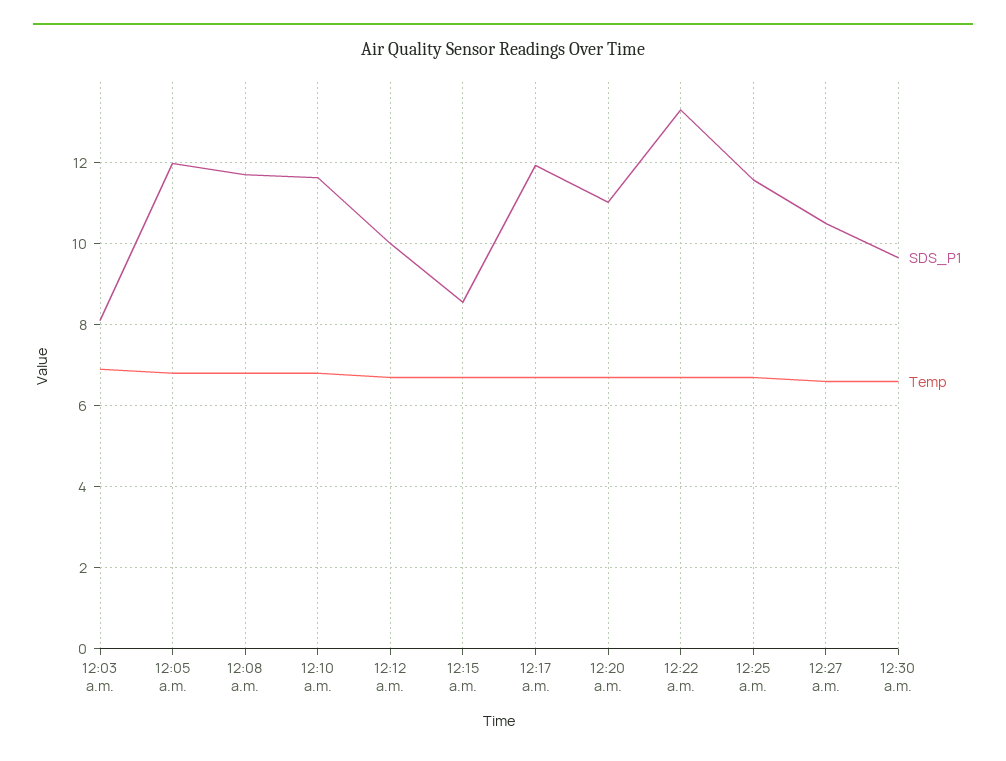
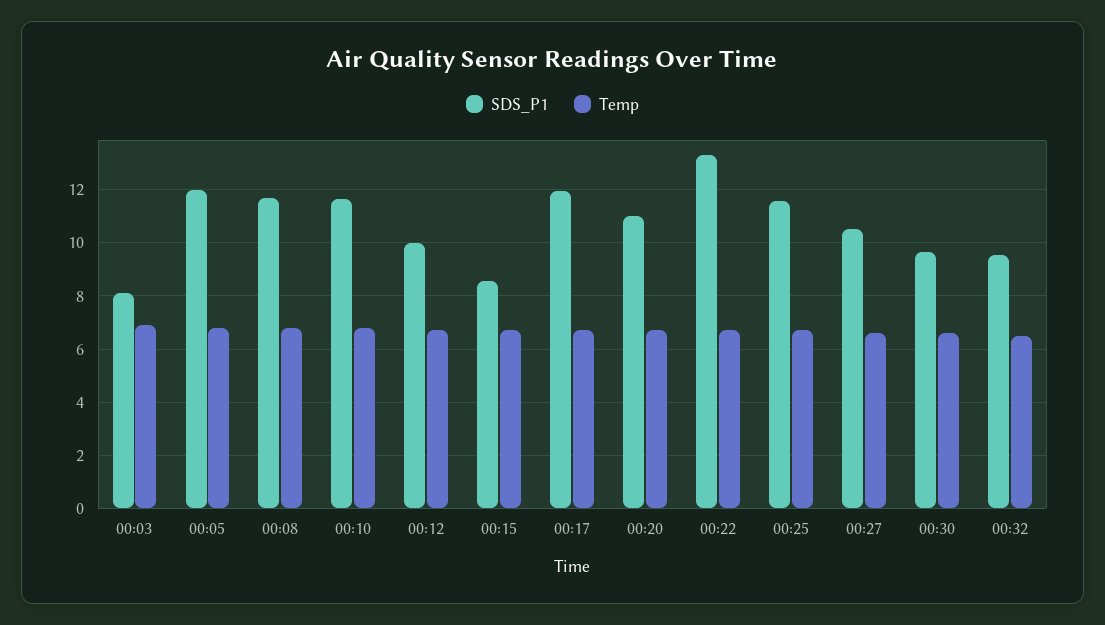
SDS_P1, 00:32: none -> 9.5
Temp, 00:32: none -> 6.5

